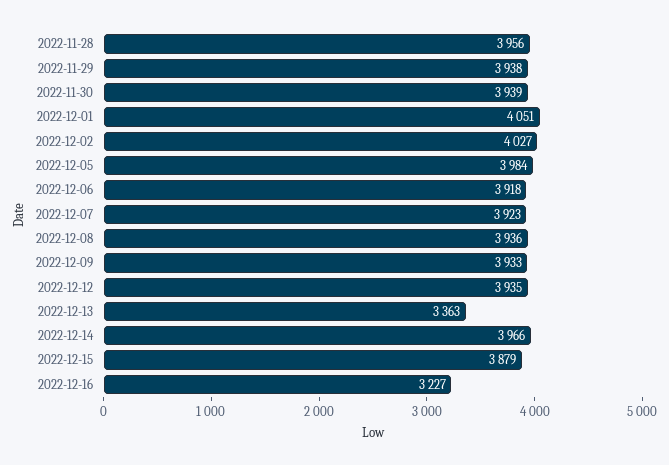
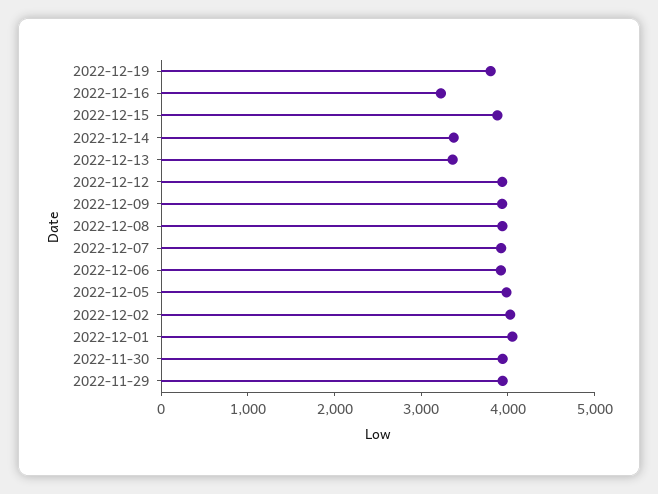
2022-11-28: 3956 -> none
2022-12-14: 3966 -> 3400
2022-12-19: none -> 3800

